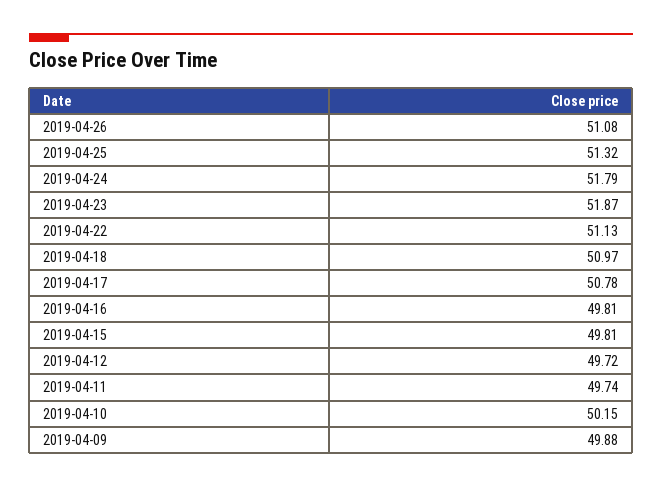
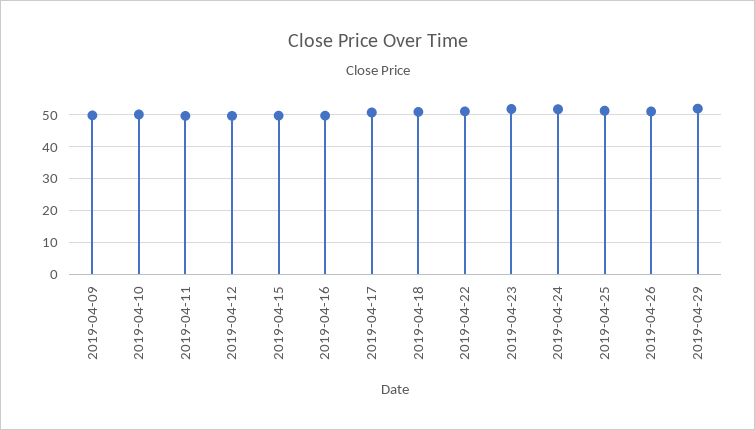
2019-04-29: none -> 52

